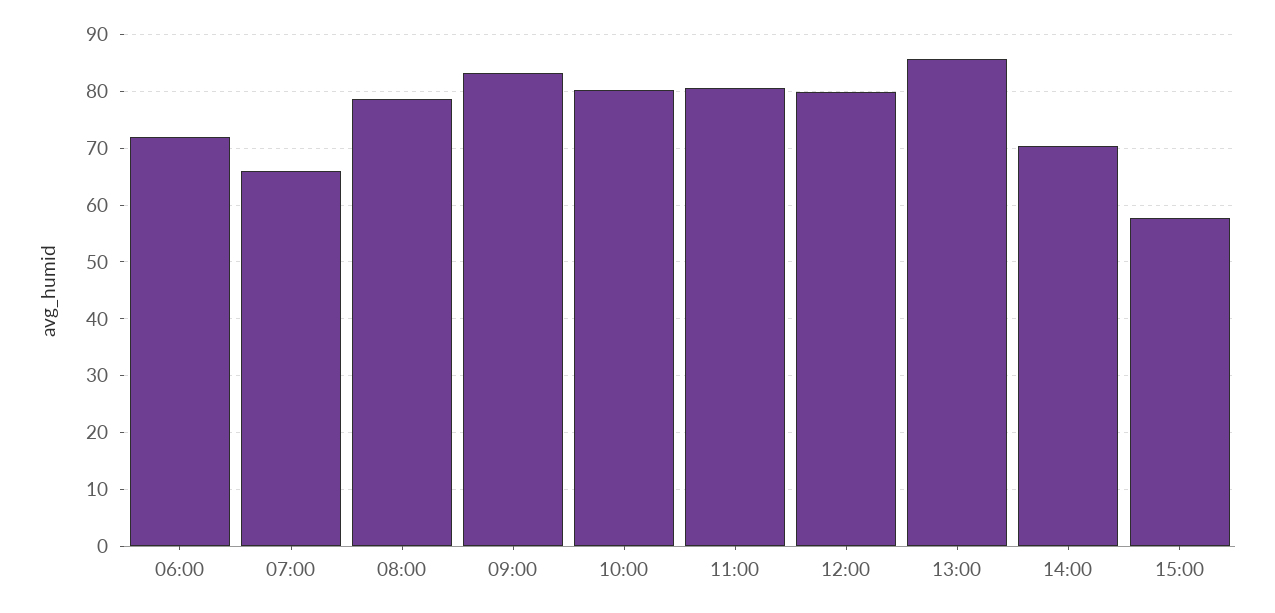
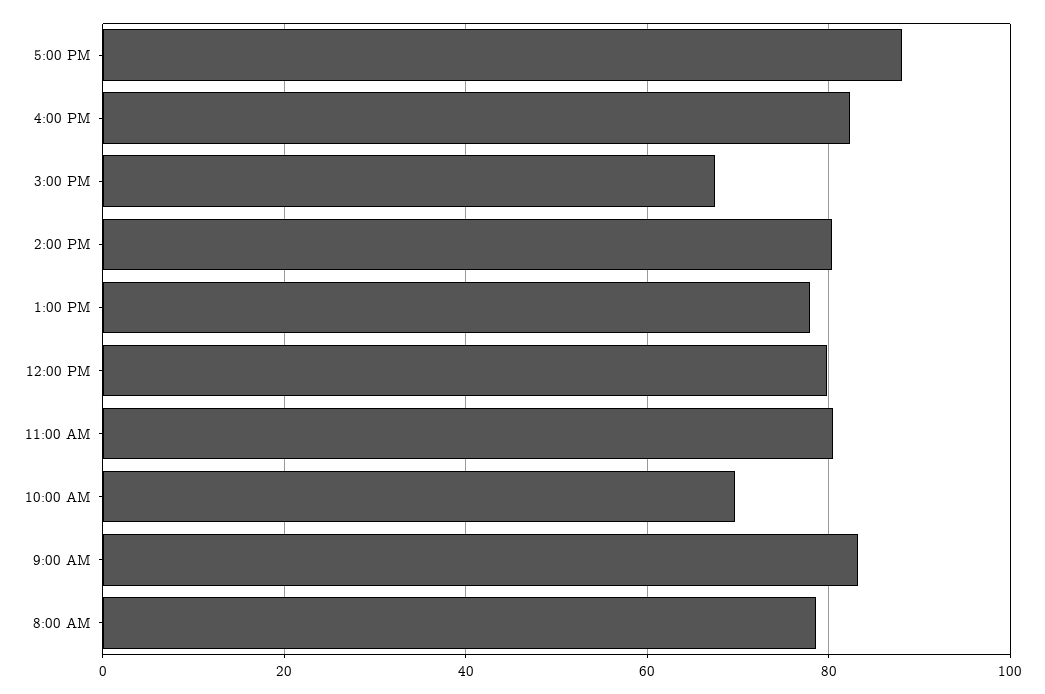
06:00: 72 -> none
07:00: 66 -> none
10:00: 80 -> 70
13:00: 86 -> 78
14:00: 70 -> 80
15:00: 58 -> 68
5:00 PM: none -> 88
4:00 PM: none -> 82

